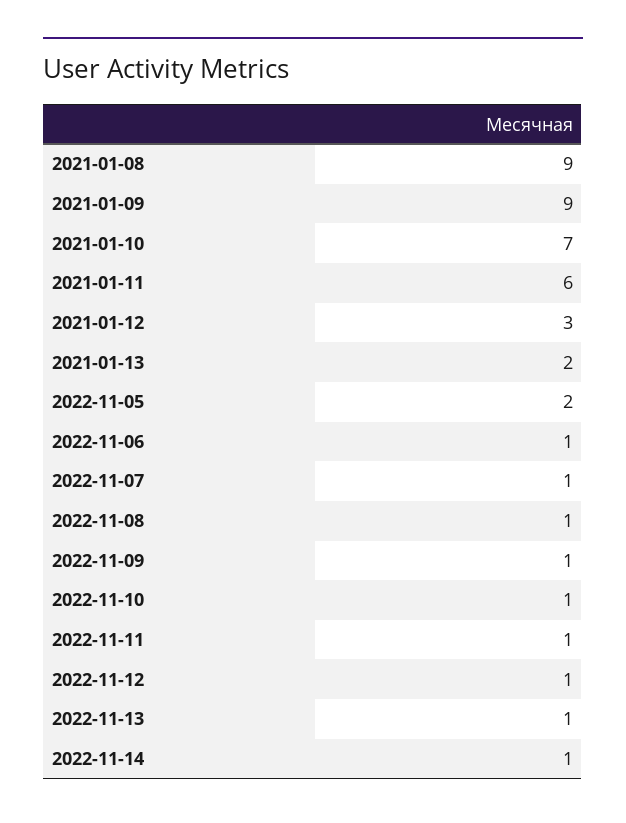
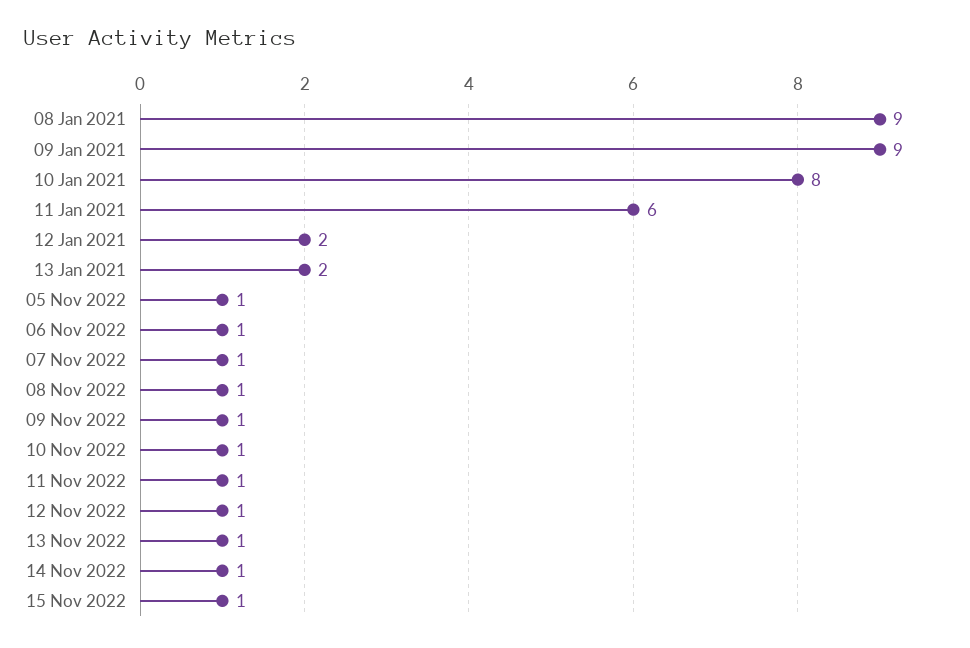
2021-01-10: 7 -> 8
2021-01-12: 3 -> 2
2022-11-05: 2 -> 1
15 Nov 2022: none -> 1

